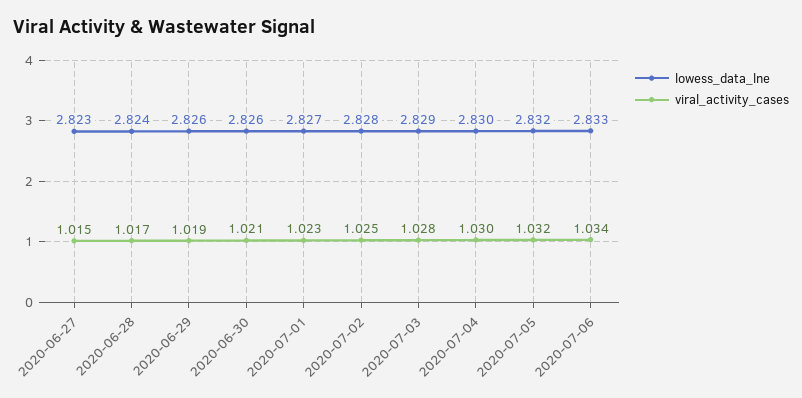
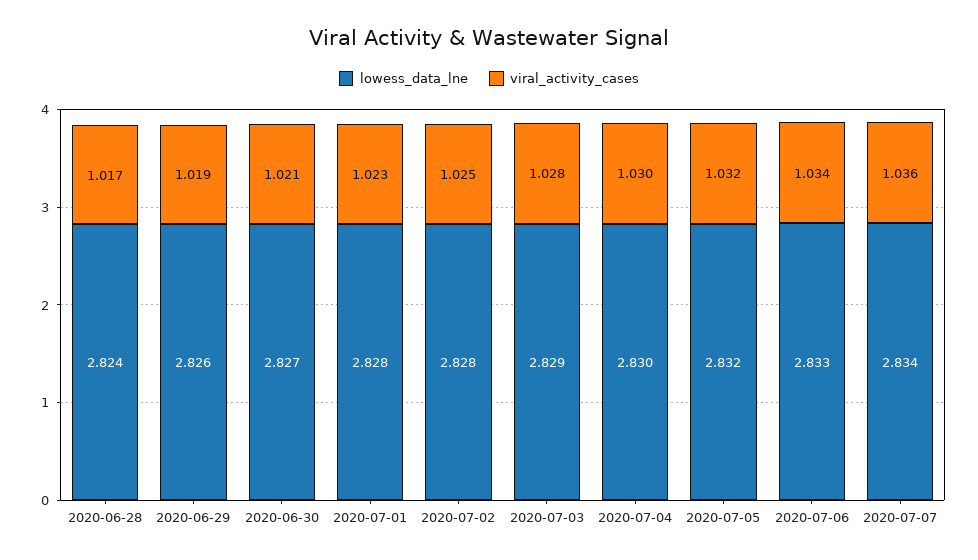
lowess_data_lne, 2020-06-27: 2.823 -> none
viral_activity_cases, 2020-06-27: 1.015 -> none
lowess_data_lne, 2020-06-30: 2.826 -> 2.827
lowess_data_lne, 2020-07-01: 2.827 -> 2.828
lowess_data_lne, 2020-07-07: none -> 2.834
viral_activity_cases, 2020-07-07: none -> 1.036

